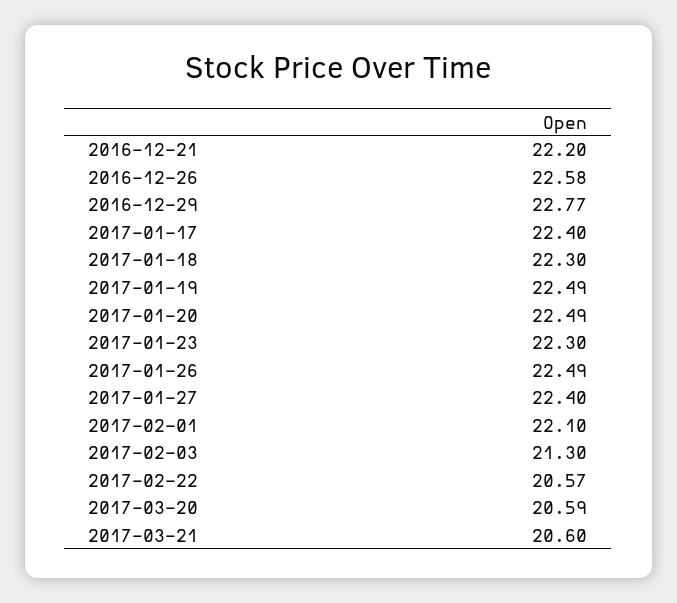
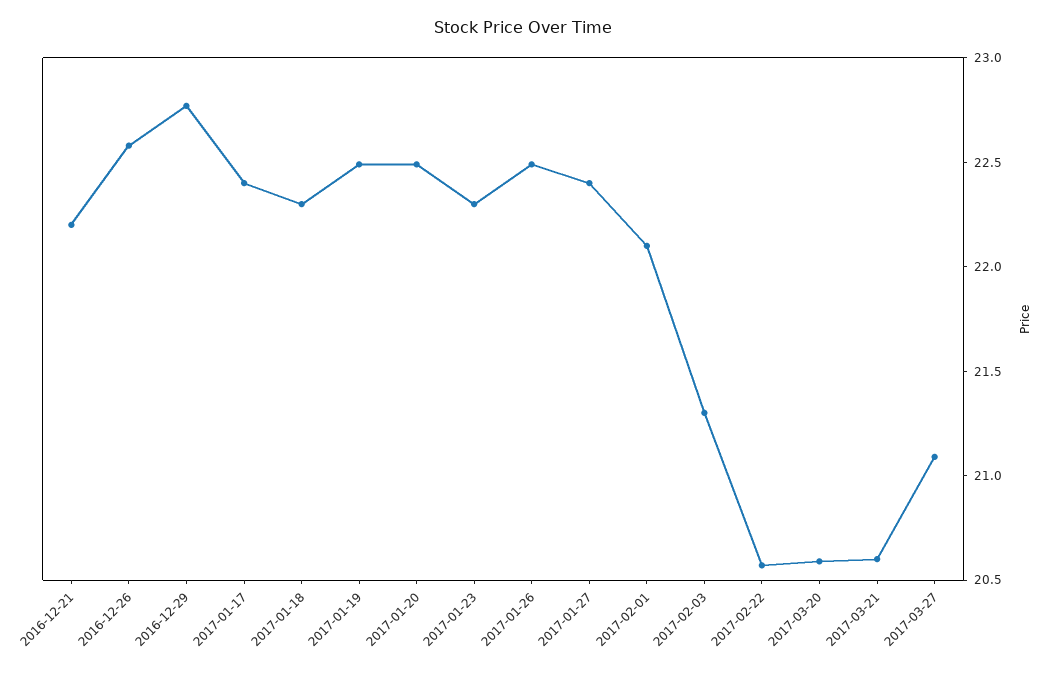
2017-03-27: none -> 21.1

